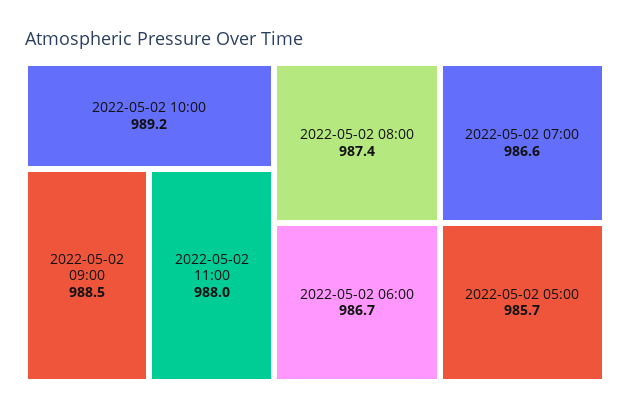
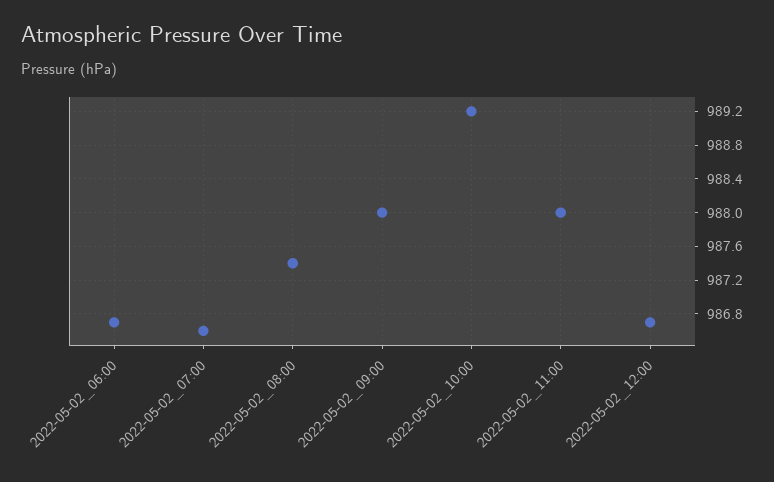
2022-05-02 09:00: 988.5 -> 988
2022-05-02 05:00: 985.7 -> none
2022-05-02_12:00: none -> 986.7

